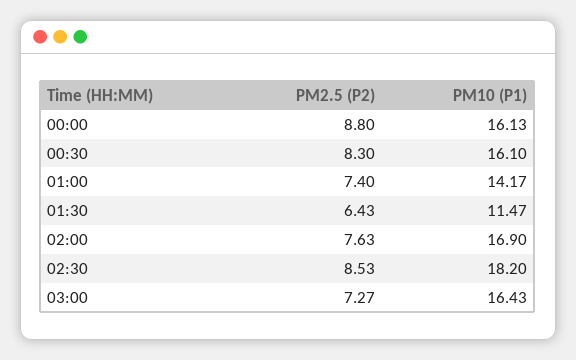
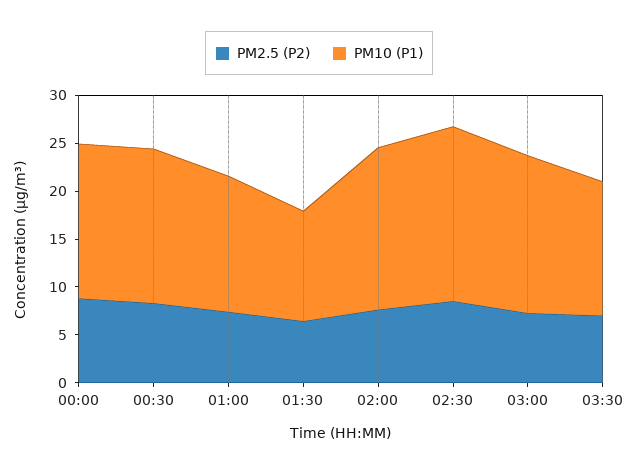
PM2.5 (P2), 03:30: none -> 7
PM10 (P1), 03:30: none -> 14

